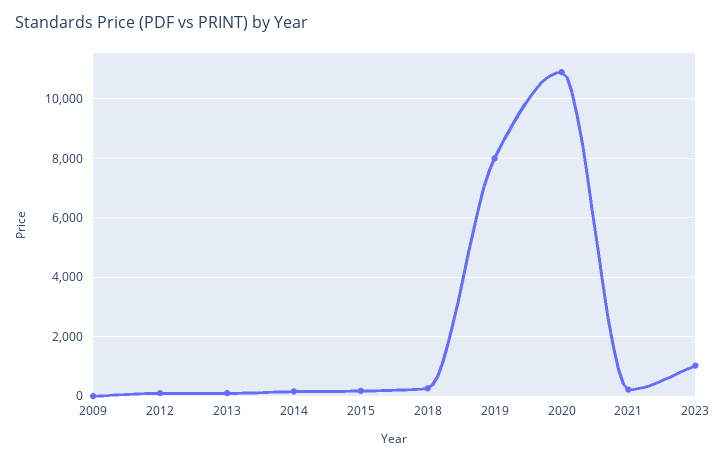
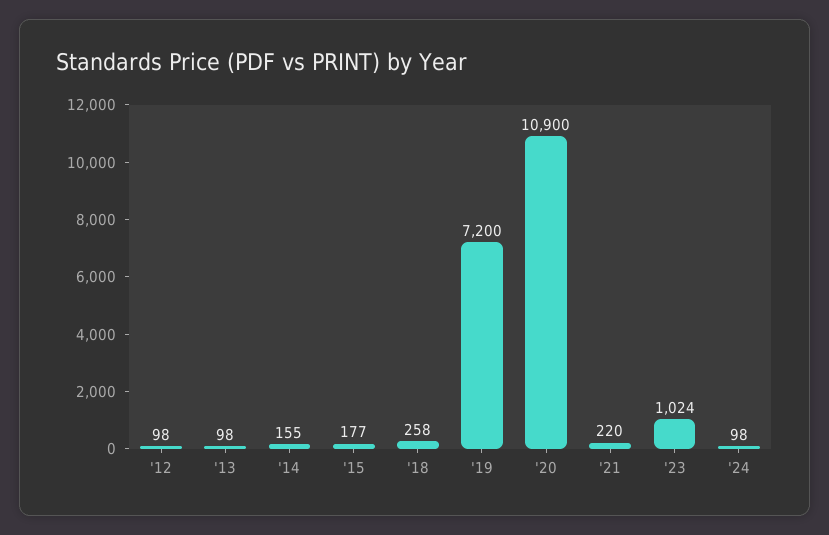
2009: 0 -> none
2019: 8000 -> 7200
'24: none -> 98

